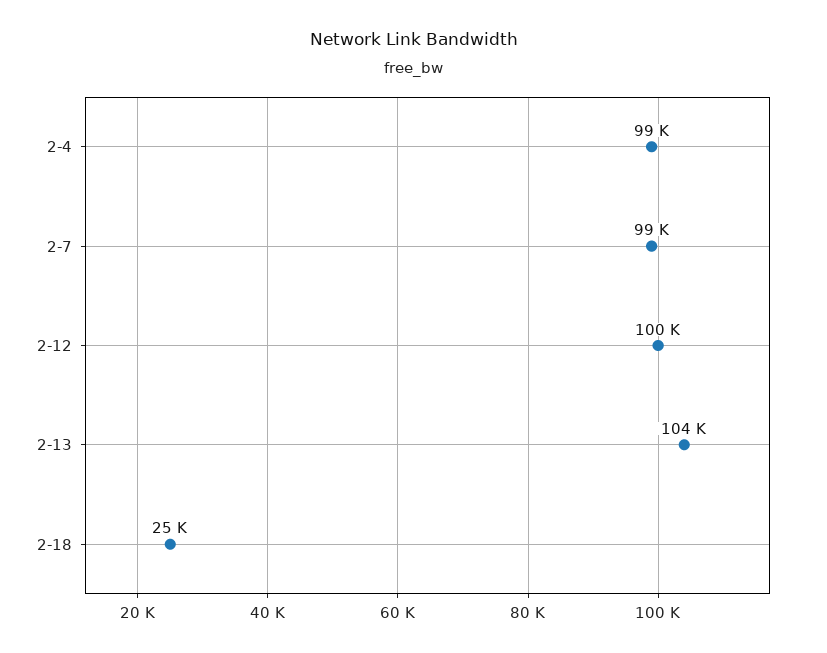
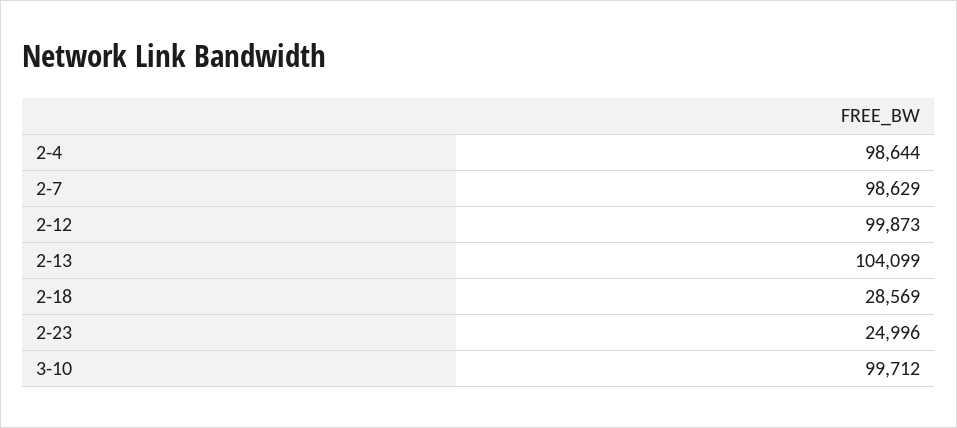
2-18: 25000 -> 28569
2-23: none -> 24996
3-10: none -> 99712

